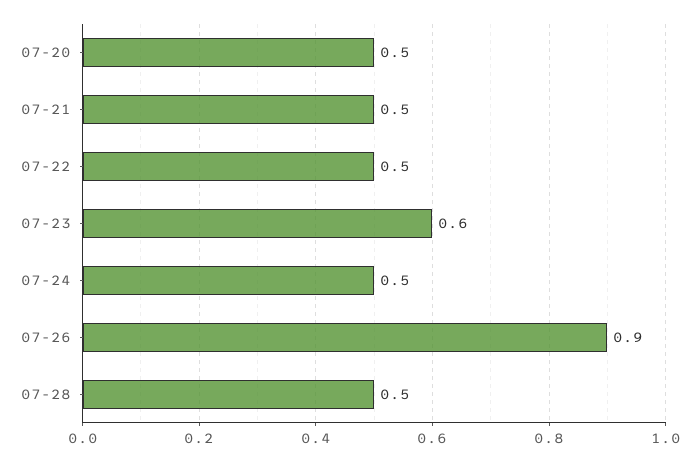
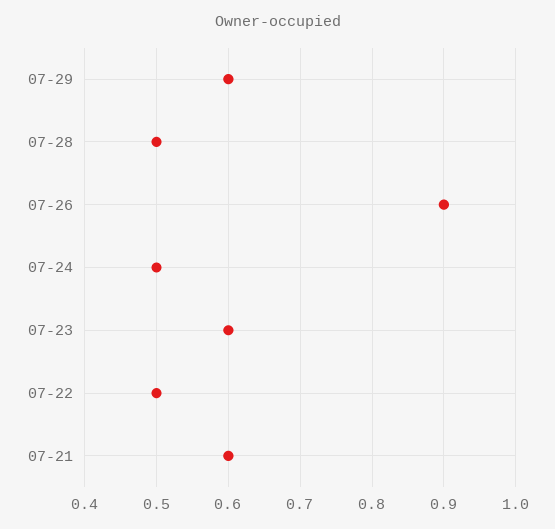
07-20: 0.5 -> none
07-21: 0.5 -> 0.6
07-29: none -> 0.6

